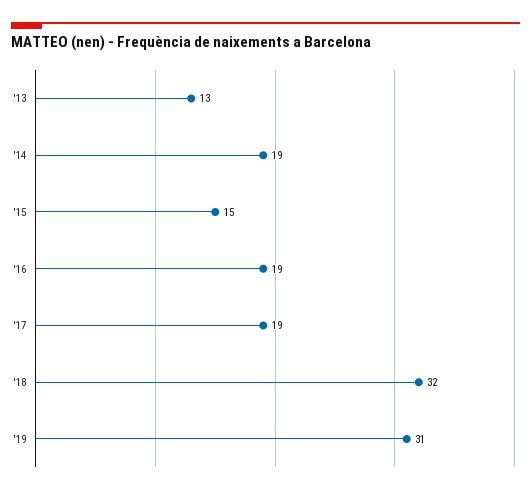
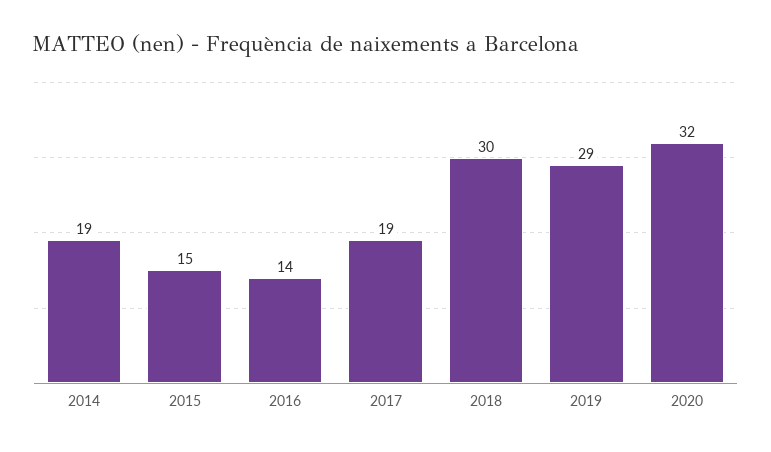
'13: 13 -> none
'16: 19 -> 14
'18: 32 -> 30
'19: 31 -> 29
2020: none -> 32

